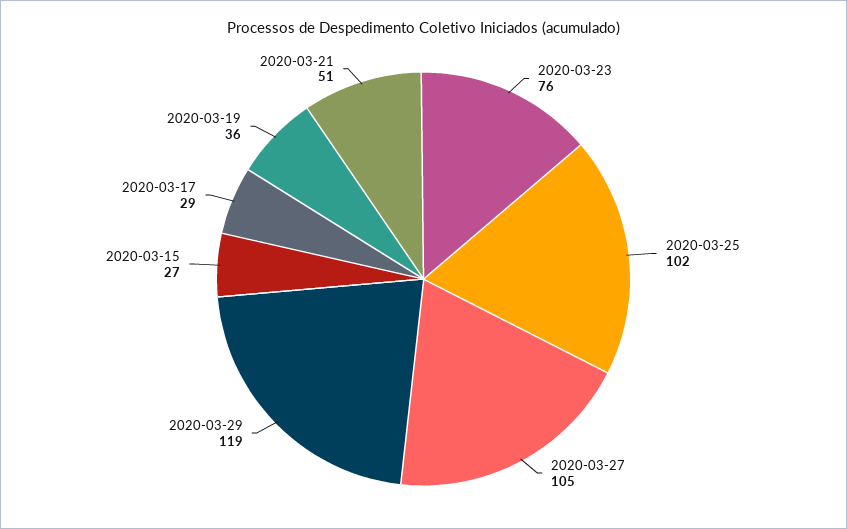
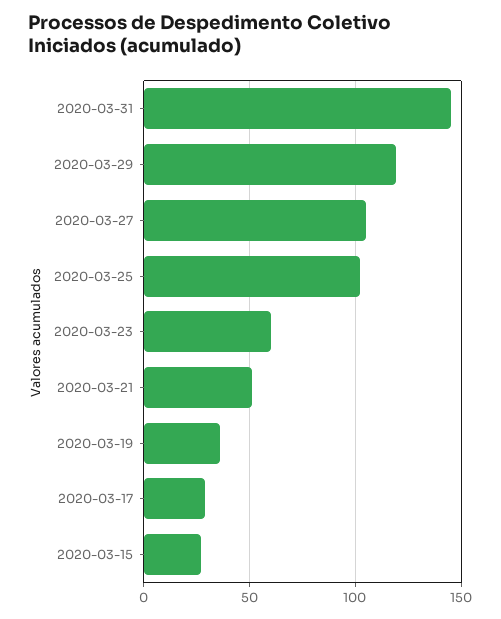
2020-03-23: 76 -> 60
2020-03-31: none -> 145

